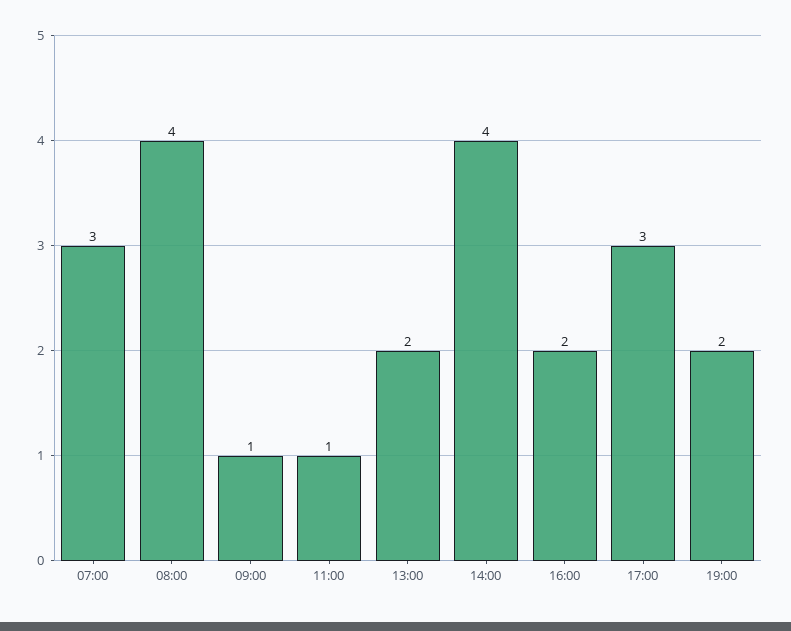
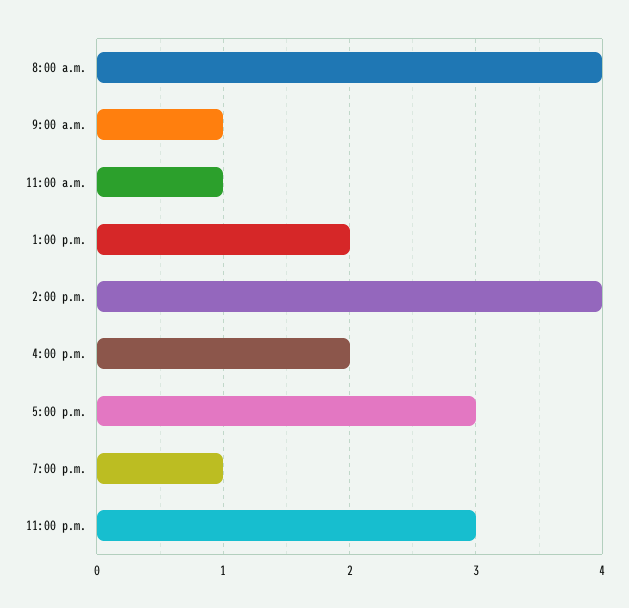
07:00: 3 -> none
19:00: 2 -> 1
11:00 p.m.: none -> 3

